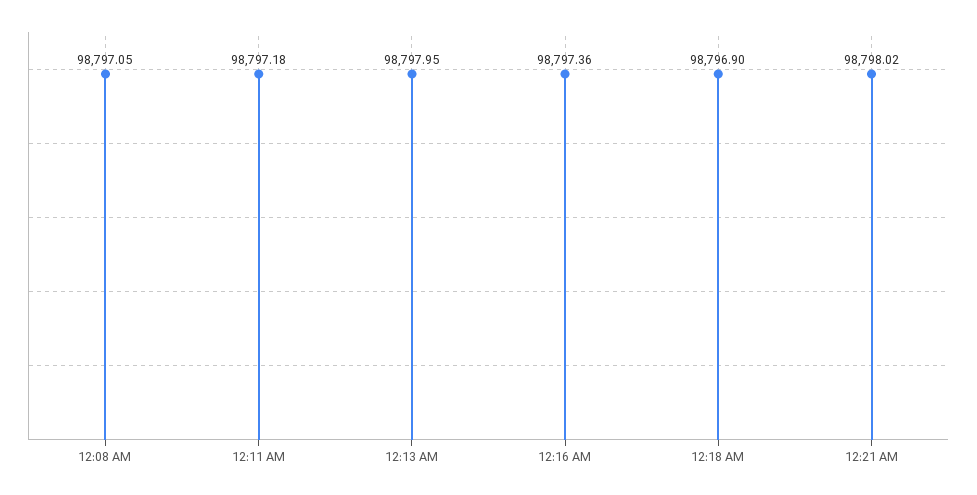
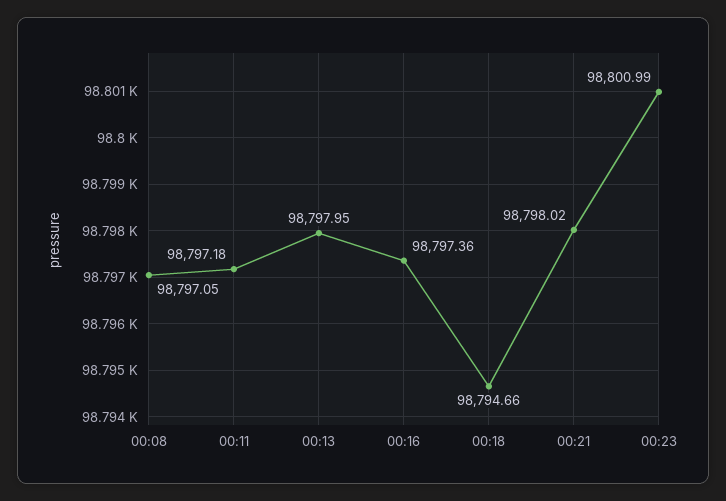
12:18 AM: 98796.9 -> 98794.66
00:23: none -> 98800.99

